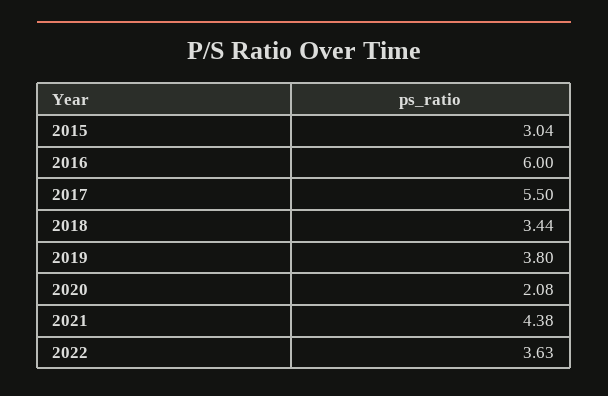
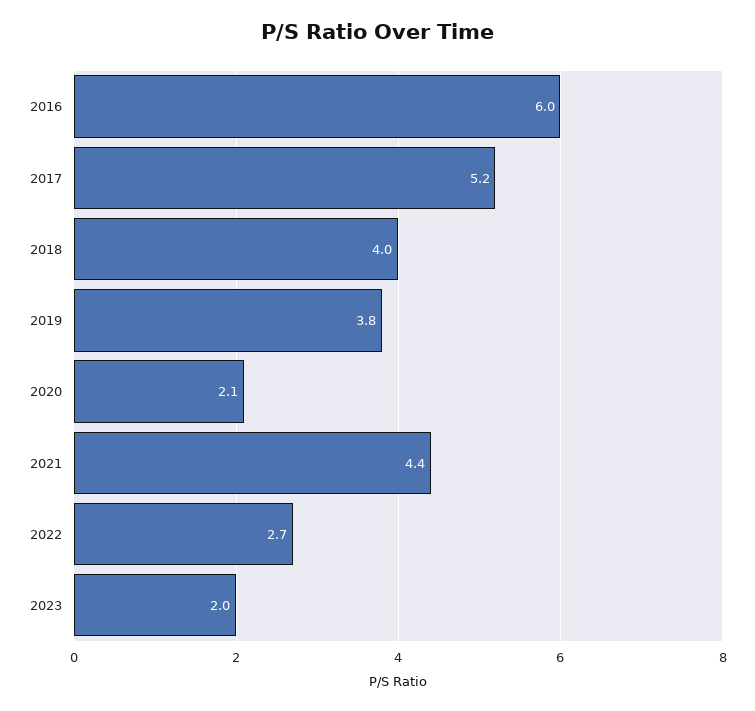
2015: 3.04 -> none
2017: 5.5 -> 5.2
2018: 3.44 -> 4
2022: 3.63 -> 2.7
2023: none -> 2

